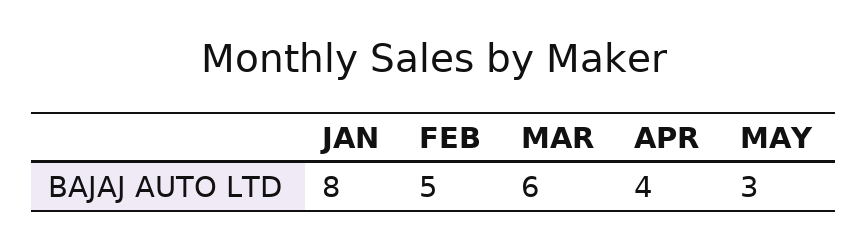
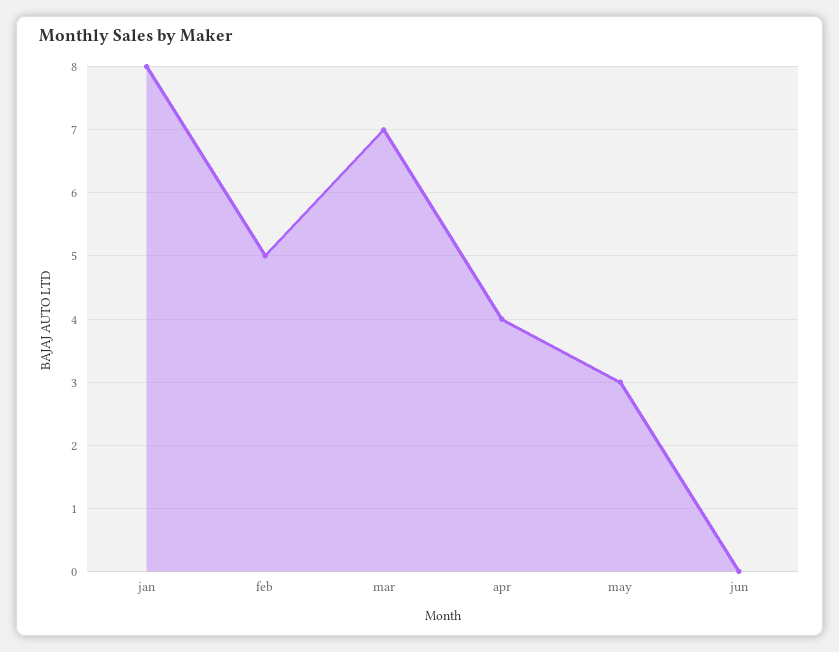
MAR: 6 -> 7
jun: none -> 0

